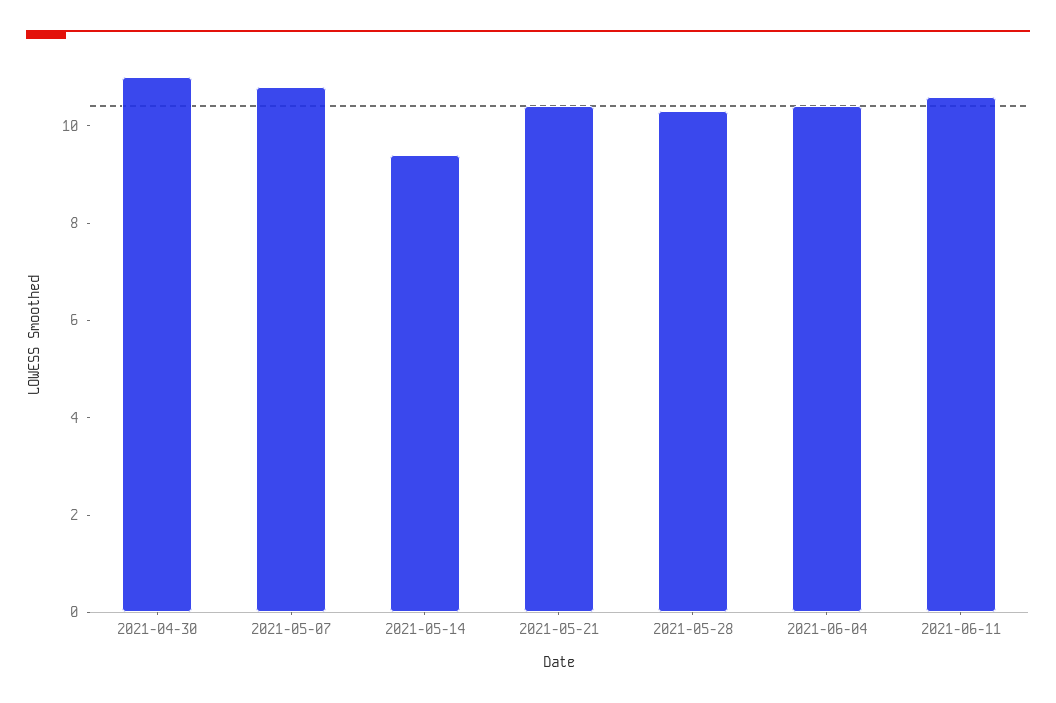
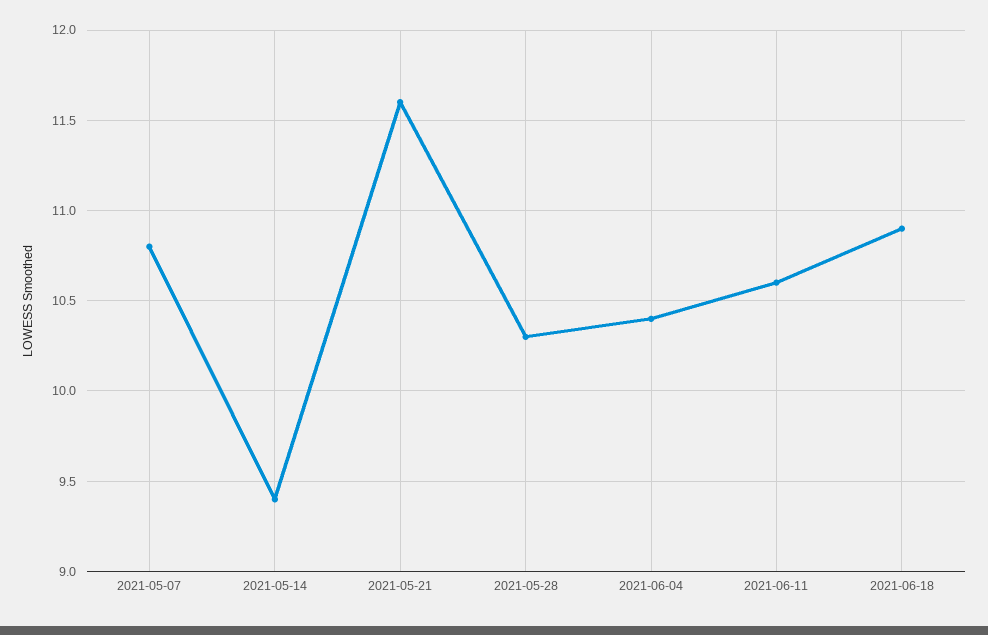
2021-04-30: 11 -> none
2021-05-21: 10.5 -> 11.6
2021-06-18: none -> 10.9

